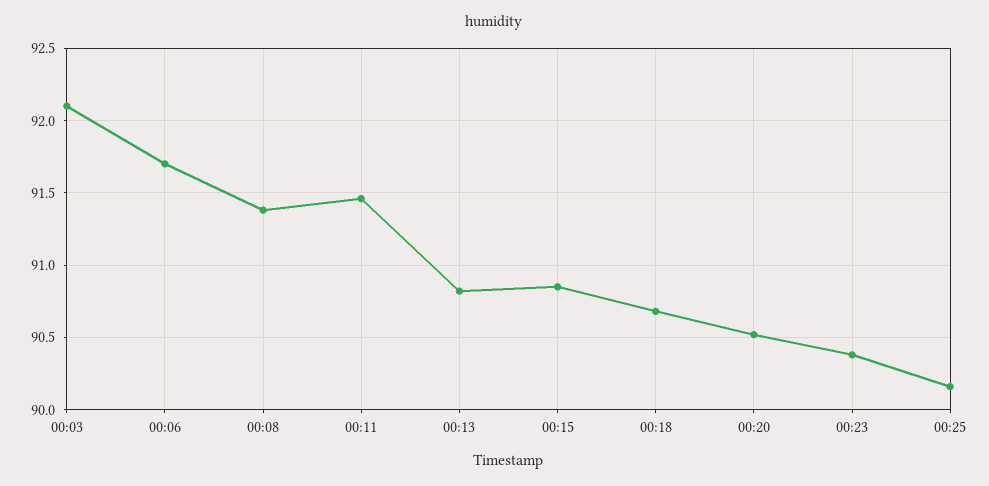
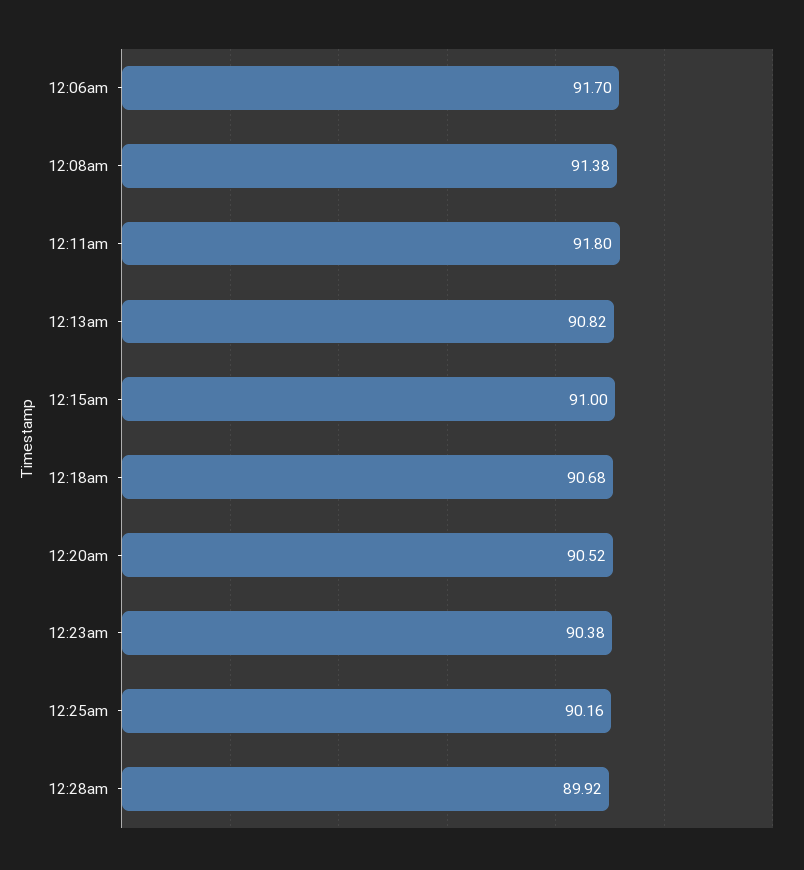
00:03: 92.1 -> none
00:11: 91.45 -> 91.8
00:15: 90.85 -> 91
12:28am: none -> 89.92

